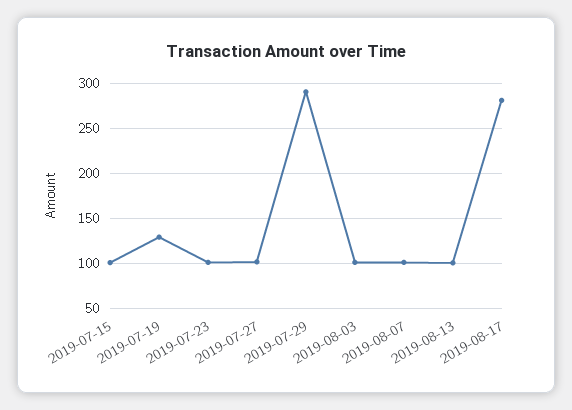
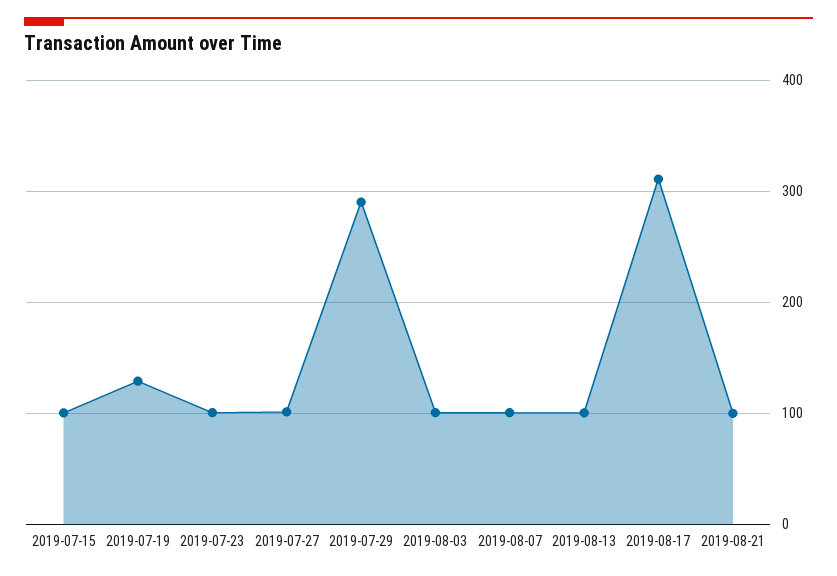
2019-08-17: 280 -> 310
2019-08-21: none -> 100

